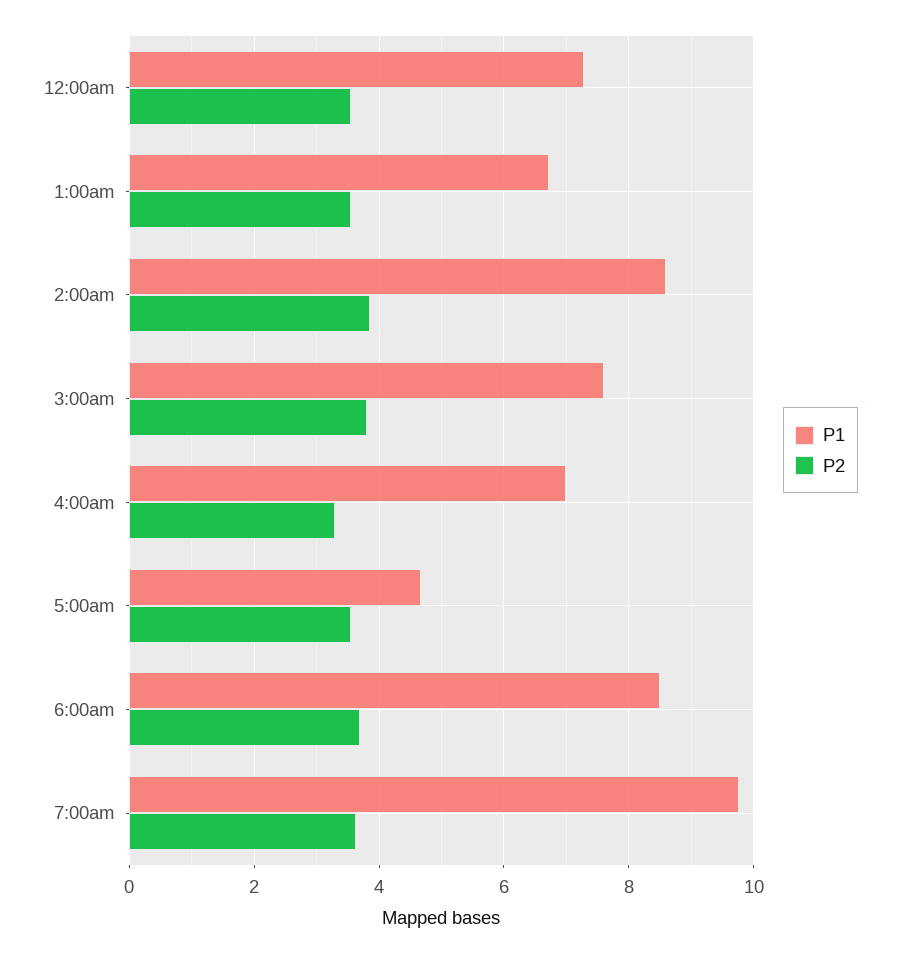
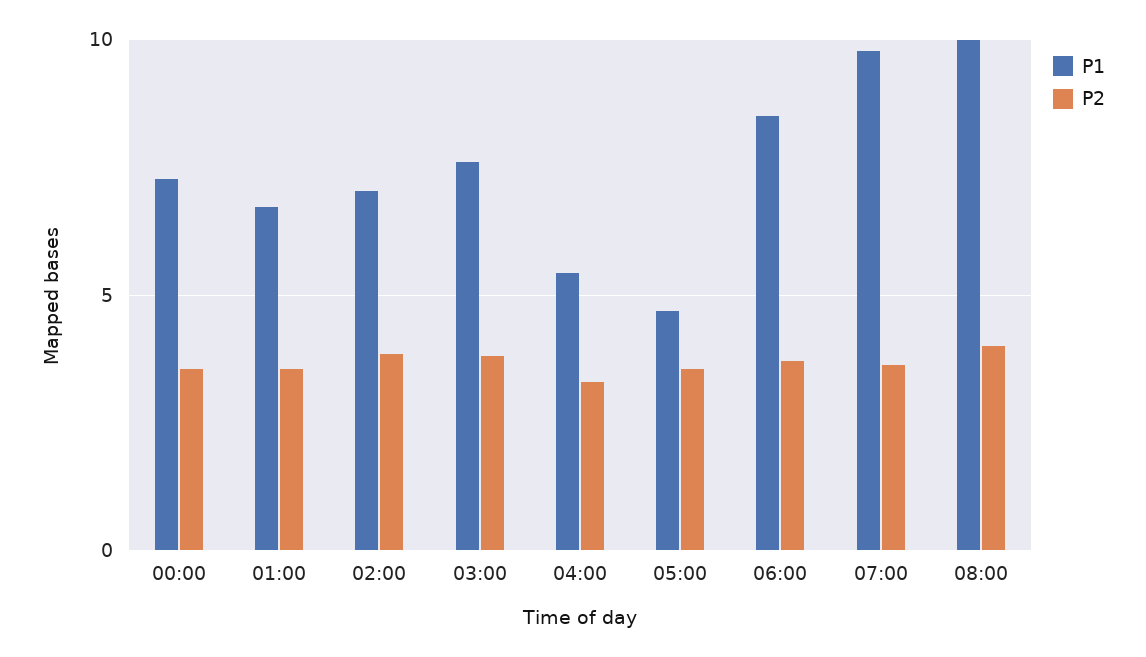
P1, 2:00am: 8.6 -> 7
P1, 4:00am: 7 -> 5.5
P1, 08:00: none -> 10
P2, 08:00: none -> 4

